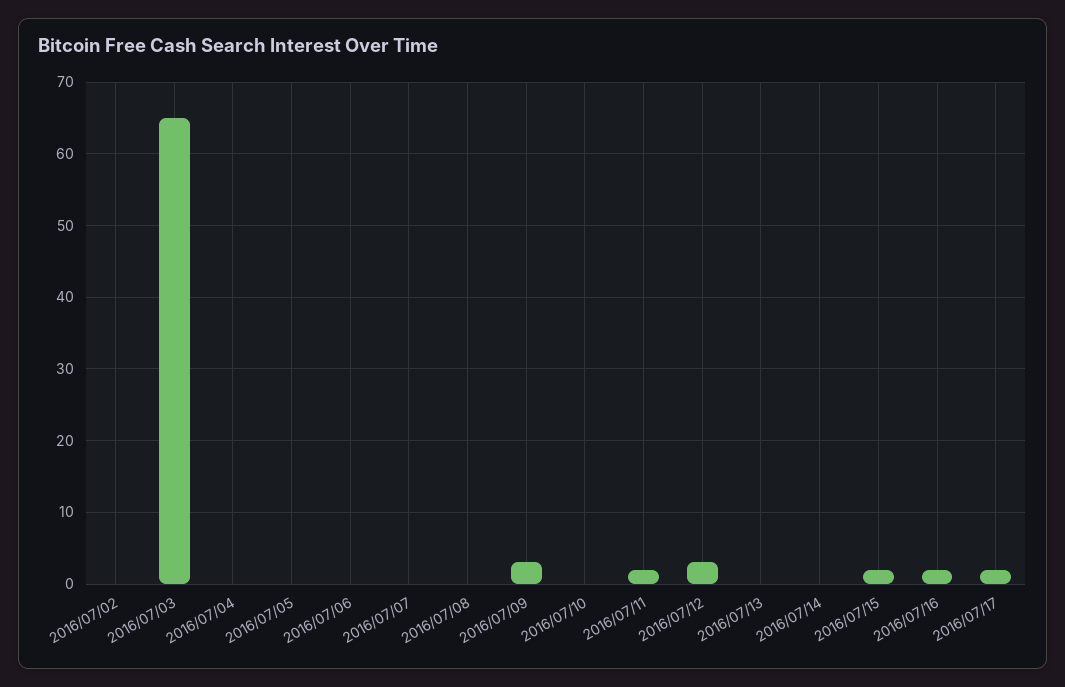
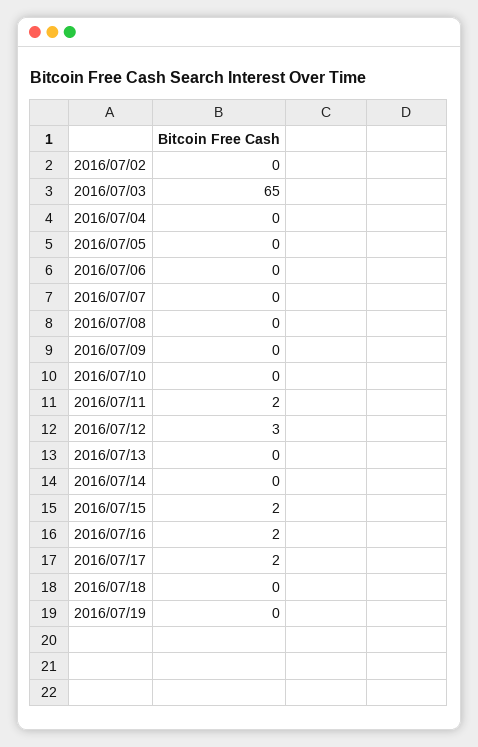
2016/07/09: 3 -> 0
2016/07/18: none -> 0
2016/07/19: none -> 0

